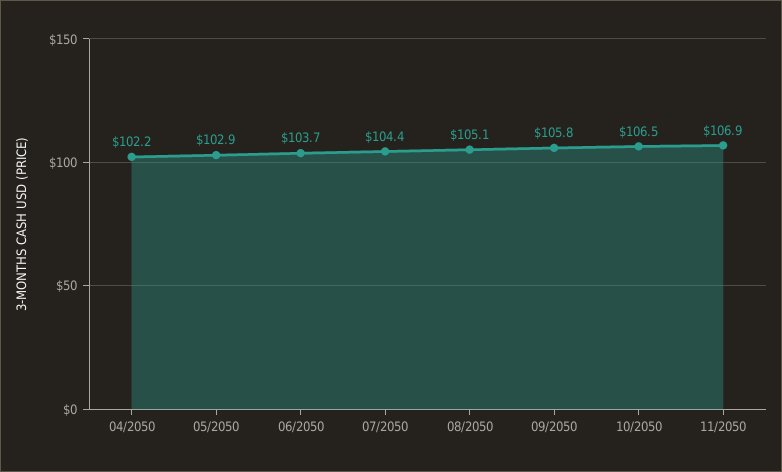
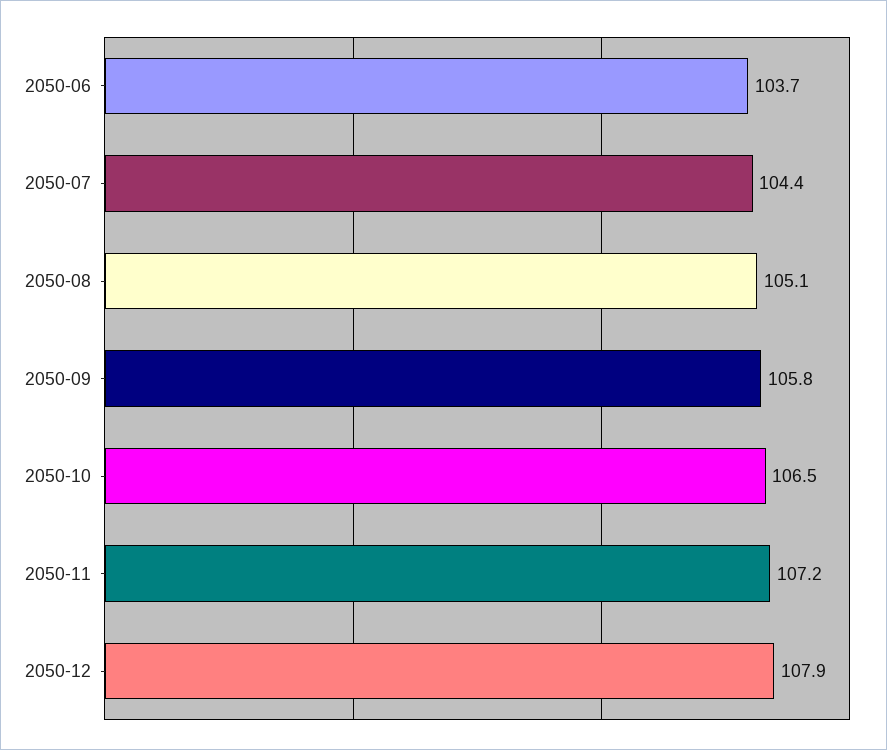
04/2050: 102.2 -> none
05/2050: 102.9 -> none
11/2050: 106.9 -> 107.2
2050-12: none -> 107.9

